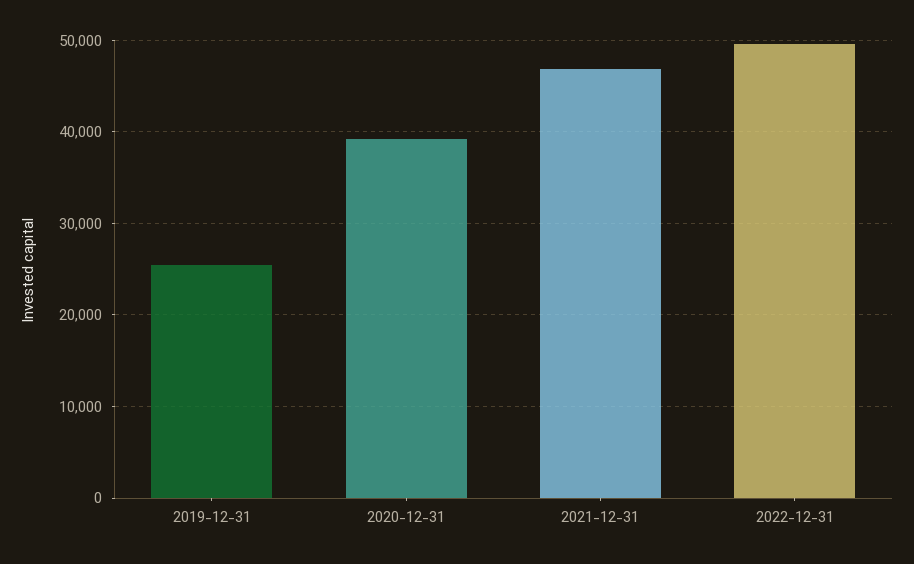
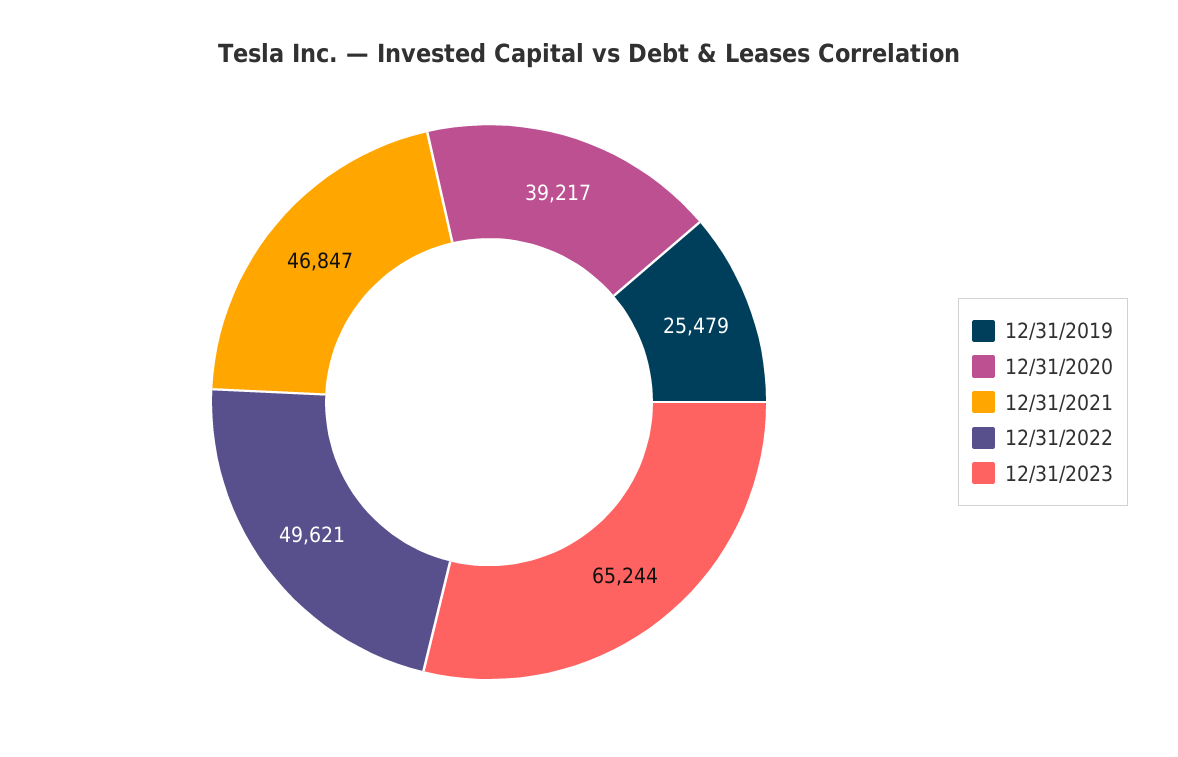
12/31/2023: none -> 65244

